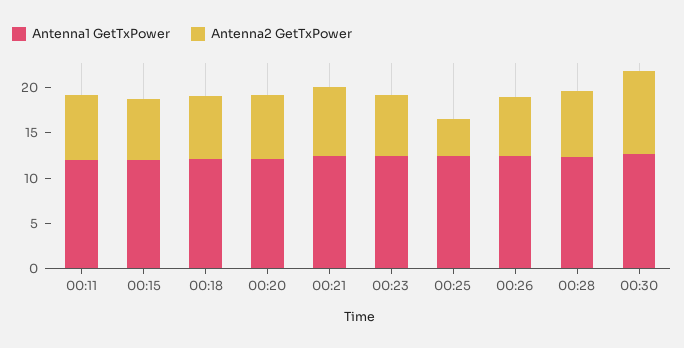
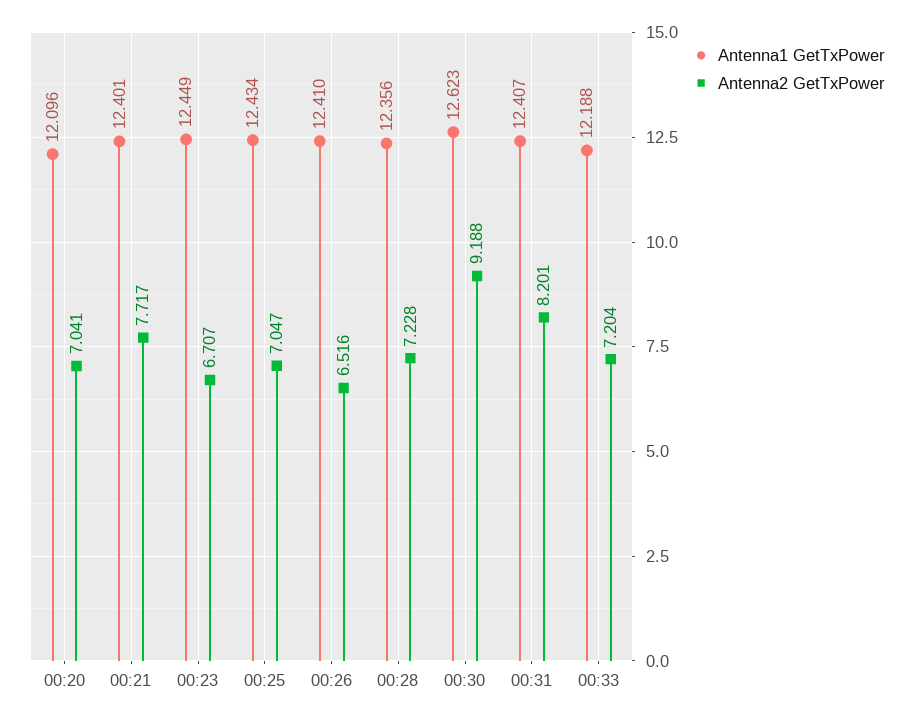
Antenna1 GetTxPower, 00:11: 12 -> none
Antenna2 GetTxPower, 00:11: 7 -> none
Antenna1 GetTxPower, 00:15: 12 -> none
Antenna2 GetTxPower, 00:15: 7 -> none
Antenna1 GetTxPower, 00:18: 12 -> none
Antenna2 GetTxPower, 00:18: 7 -> none
Antenna2 GetTxPower, 00:25: 4 -> 7.047
Antenna1 GetTxPower, 00:31: none -> 12.407
Antenna2 GetTxPower, 00:31: none -> 8.201
Antenna1 GetTxPower, 00:33: none -> 12.188
Antenna2 GetTxPower, 00:33: none -> 7.204

